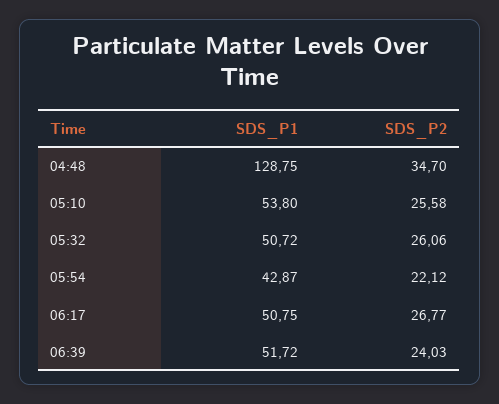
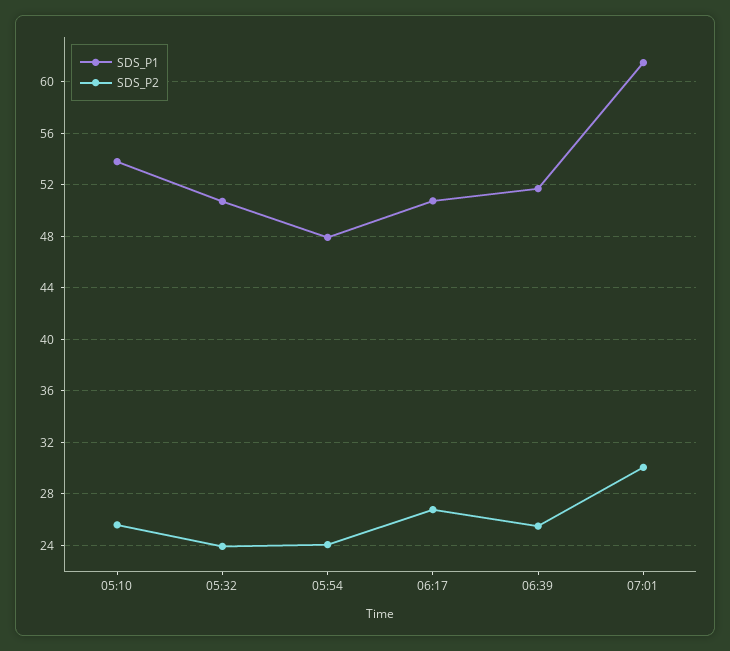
SDS_P1, 04:48: 128.75 -> none
SDS_P2, 04:48: 34.7 -> none
SDS_P2, 05:32: 26.06 -> 24
SDS_P1, 05:54: 42.87 -> 48
SDS_P2, 05:54: 22.12 -> 24
SDS_P2, 06:39: 24.03 -> 25.5
SDS_P1, 07:01: none -> 61.5
SDS_P2, 07:01: none -> 30

